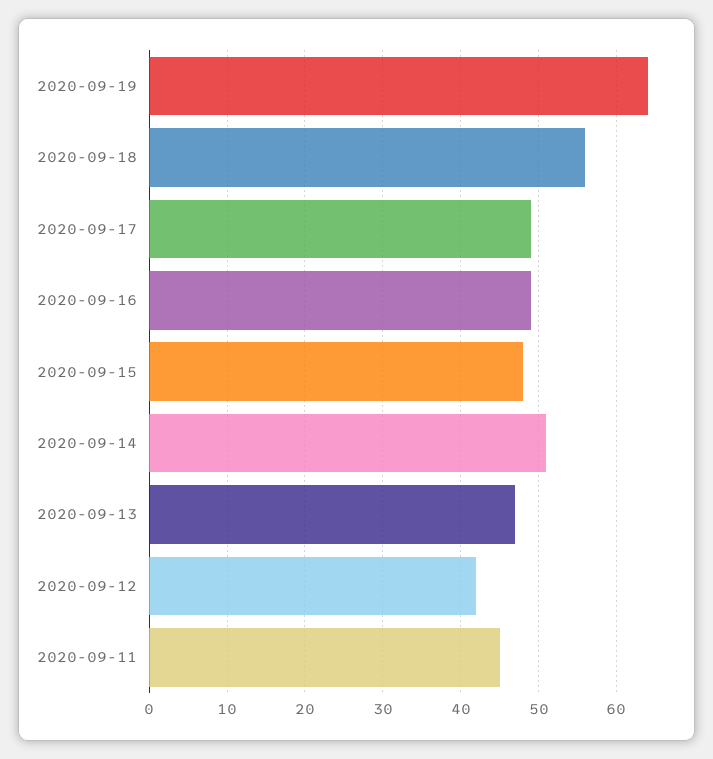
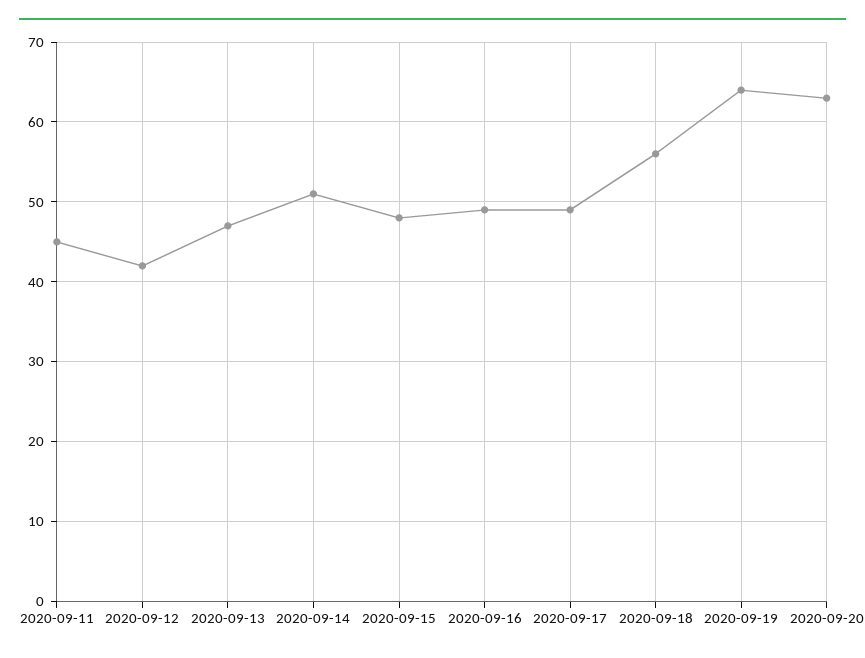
2020-09-20: none -> 63

